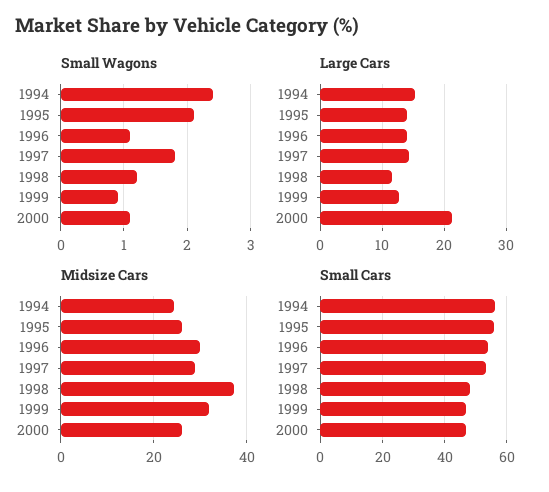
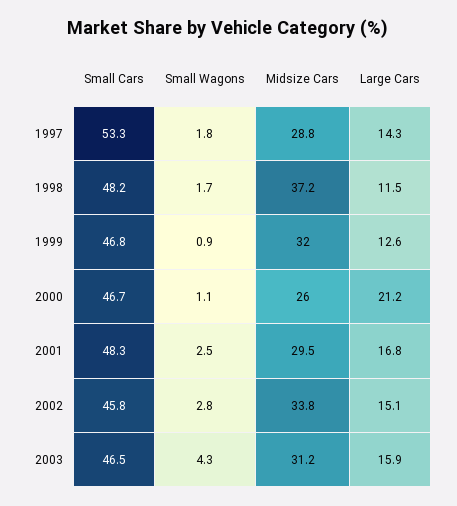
Small Wagons, 1994: 2.4 -> none
Small Wagons, 1995: 2.1 -> none
Small Wagons, 1996: 1.1 -> none
Small Wagons, 1998: 1.2 -> 1.7
Large Cars, 1994: 15 -> none
Large Cars, 1995: 14 -> none
Large Cars, 1996: 14 -> none
Midsize Cars, 1994: 24 -> none
Midsize Cars, 1995: 26 -> none
Midsize Cars, 1996: 30 -> none
Small Cars, 1994: 56 -> none
Small Cars, 1995: 56 -> none
Small Cars, 1996: 54 -> none
Small Cars, 2001: none -> 48.3
Small Wagons, 2001: none -> 2.5
Midsize Cars, 2001: none -> 29.5
Large Cars, 2001: none -> 16.8
Small Cars, 2002: none -> 45.8
Small Wagons, 2002: none -> 2.8
Midsize Cars, 2002: none -> 33.8
Large Cars, 2002: none -> 15.1
Small Cars, 2003: none -> 46.5
Small Wagons, 2003: none -> 4.3
Midsize Cars, 2003: none -> 31.2
Large Cars, 2003: none -> 15.9

